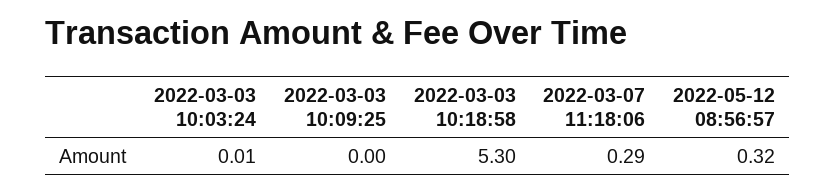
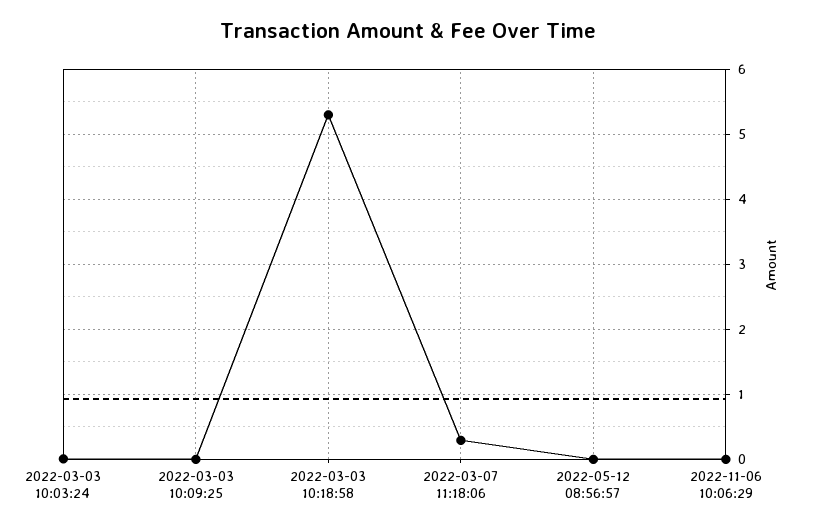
2022-05-12 08:56:57: 0.32 -> 0
2022-11-06 10:06:29: none -> 0

